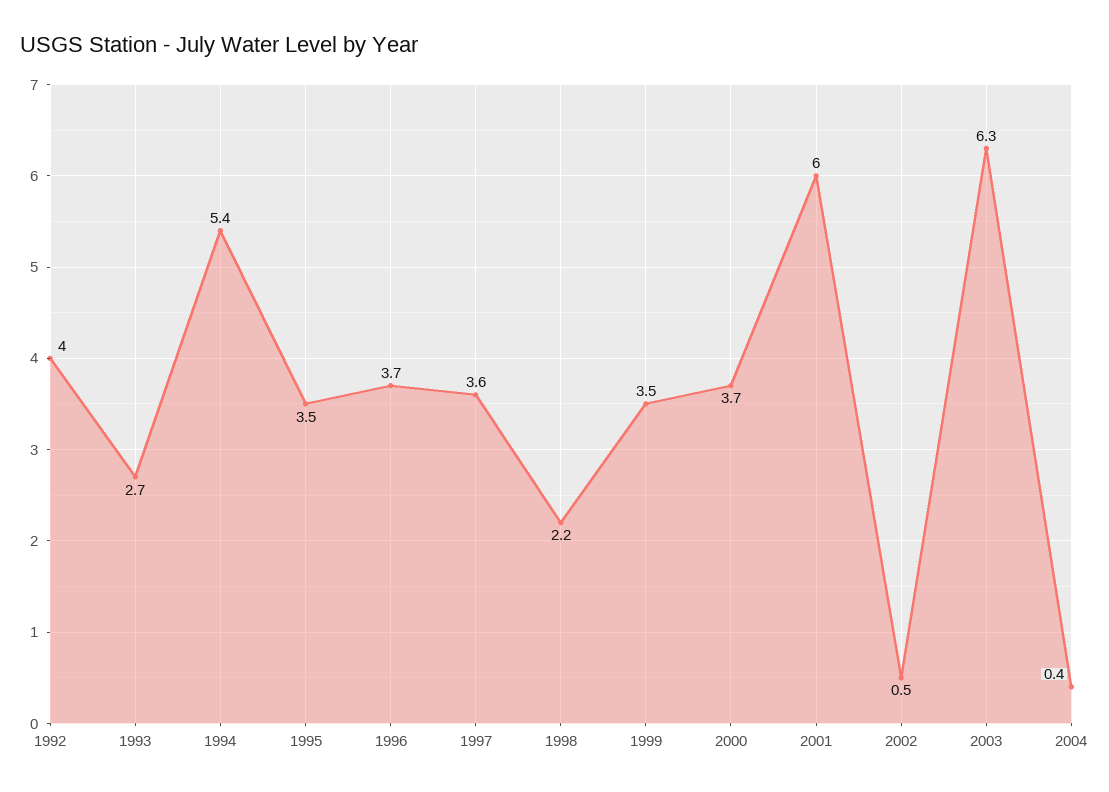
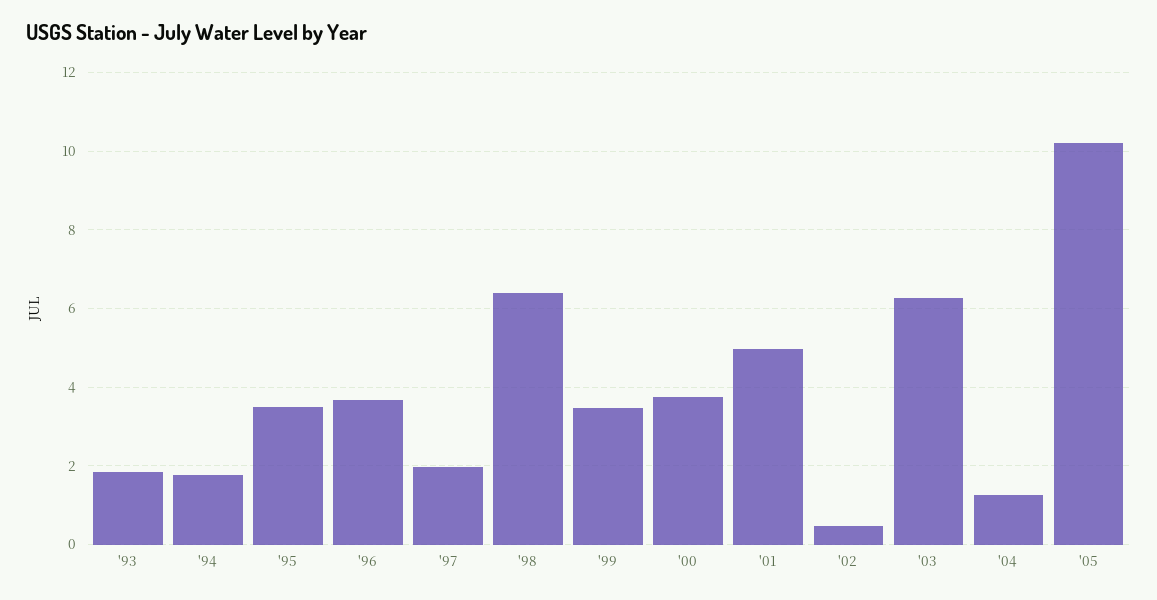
1992: 4 -> none
1993: 2.7 -> 1.8
1994: 5.4 -> 1.8
1997: 3.6 -> 2
1998: 2.2 -> 6.4
2001: 6 -> 5
2004: 0.4 -> 1.2
'05: none -> 10.2

